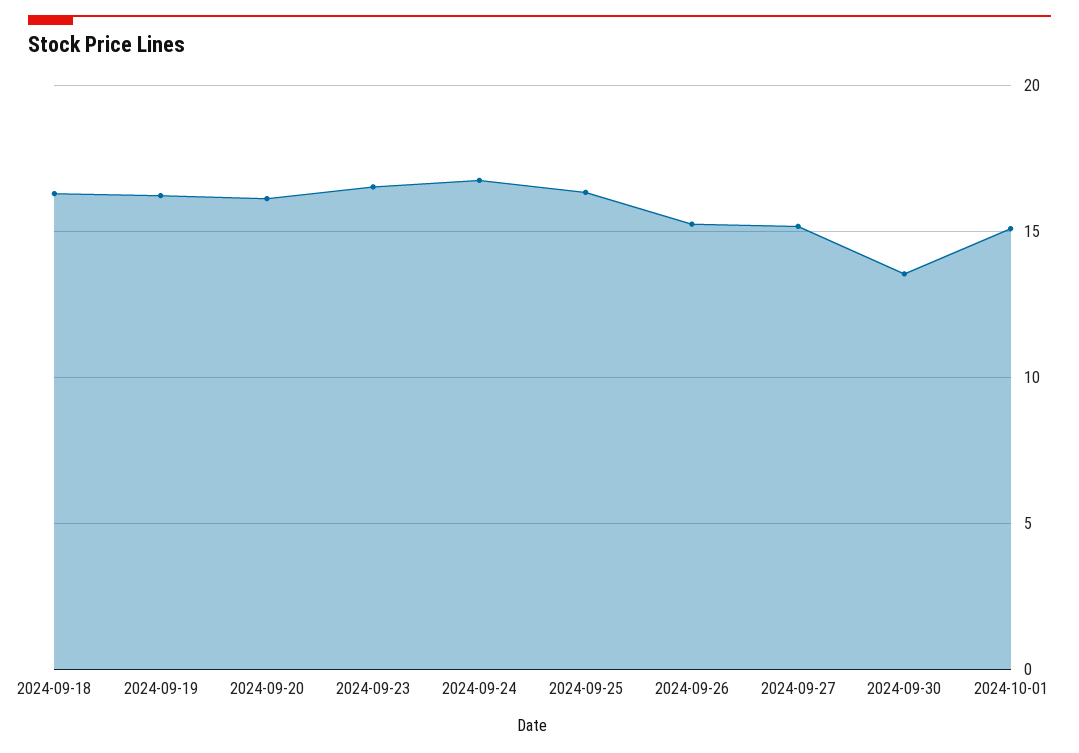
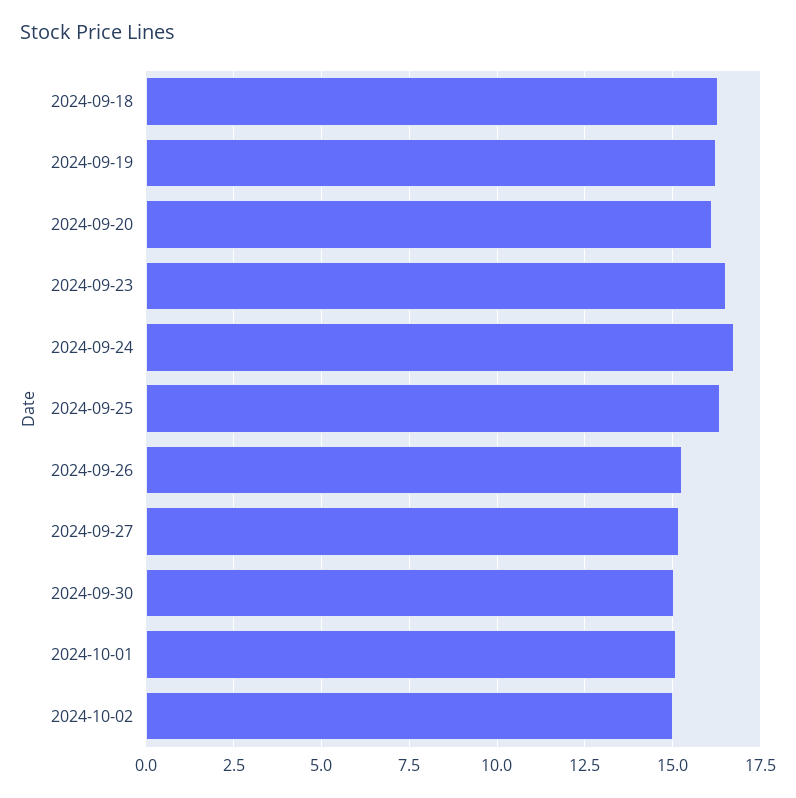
2024-09-30: 13.5 -> 15
2024-10-02: none -> 15

